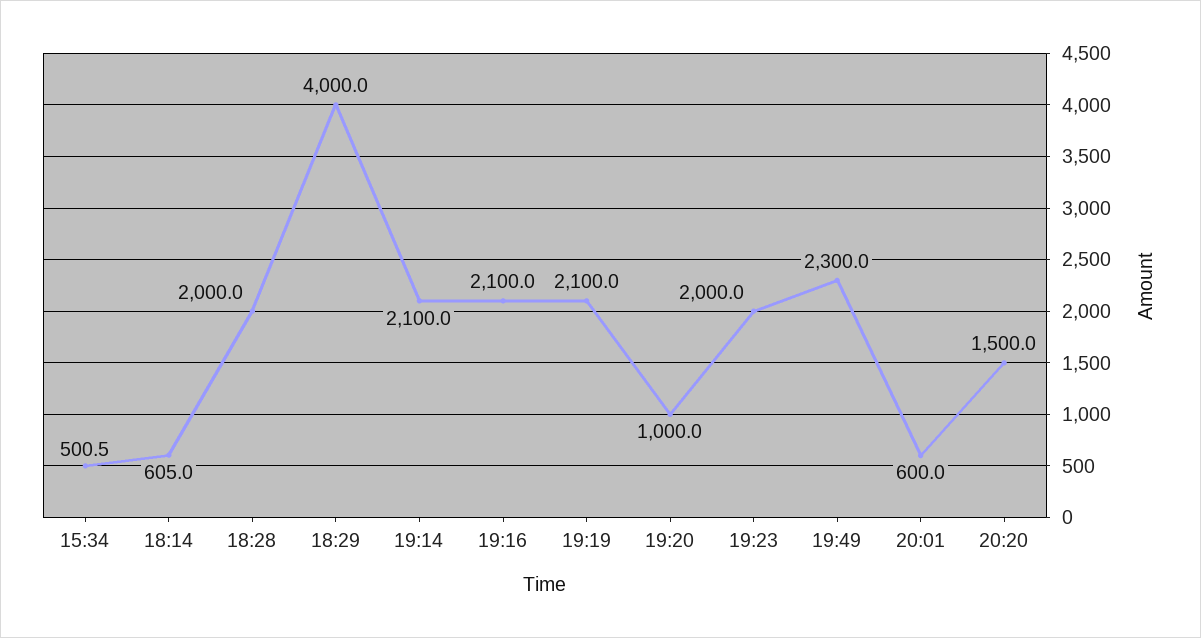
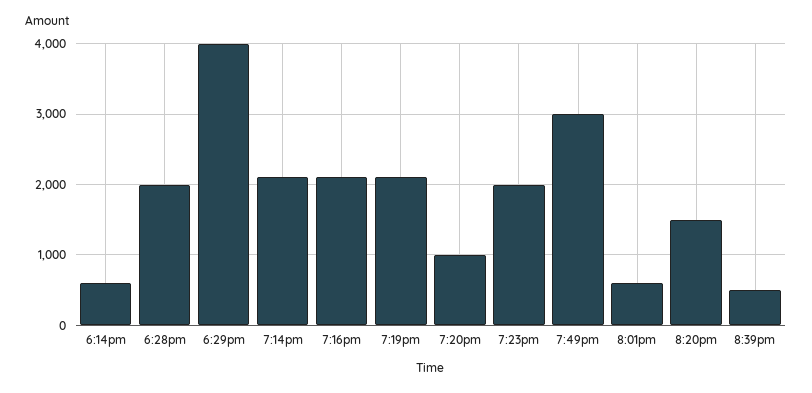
15:34: 500.5 -> none
19:49: 2300 -> 3000
8:39pm: none -> 500

